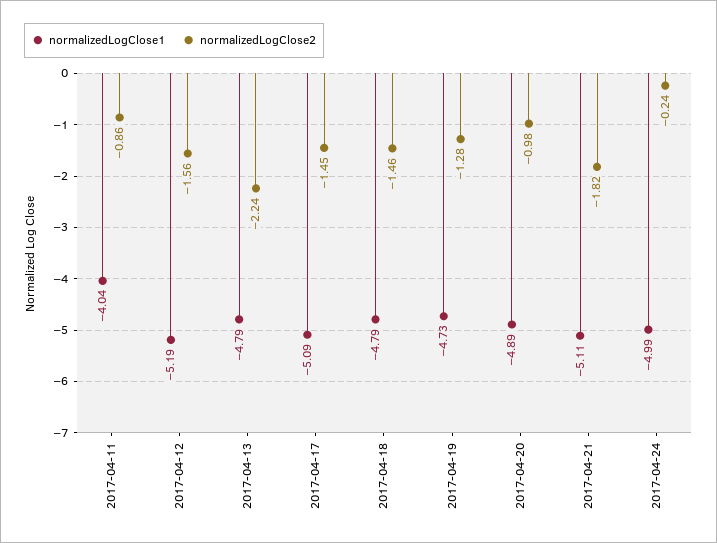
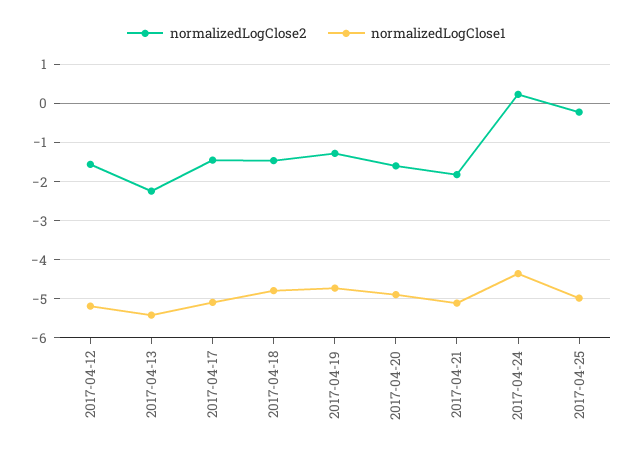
normalizedLogClose1, 2017-04-11: -4.04 -> none
normalizedLogClose2, 2017-04-11: -0.86 -> none
normalizedLogClose1, 2017-04-13: -4.79 -> -5.4
normalizedLogClose2, 2017-04-20: -0.98 -> -1.6
normalizedLogClose1, 2017-04-24: -4.99 -> -4.4
normalizedLogClose2, 2017-04-24: -0.24 -> 0.2
normalizedLogClose2, 2017-04-25: none -> -0.2
normalizedLogClose1, 2017-04-25: none -> -5

